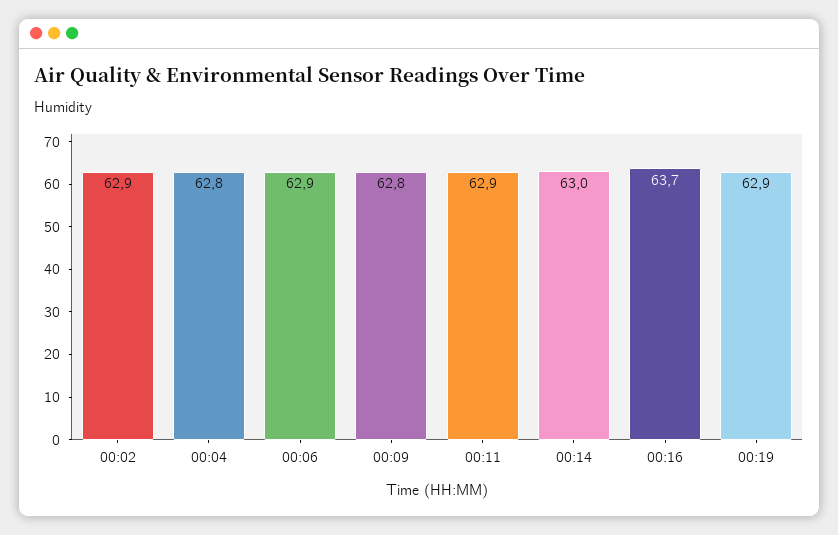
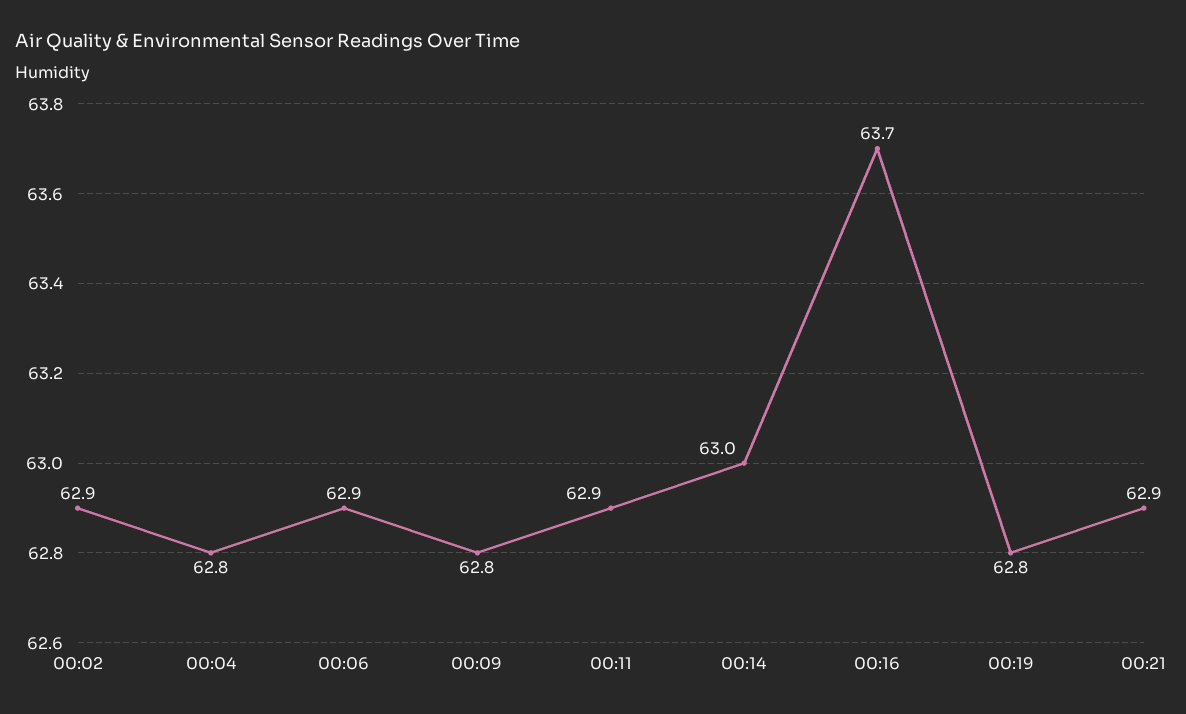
00:19: 62.9 -> 62.8
00:21: none -> 62.9

